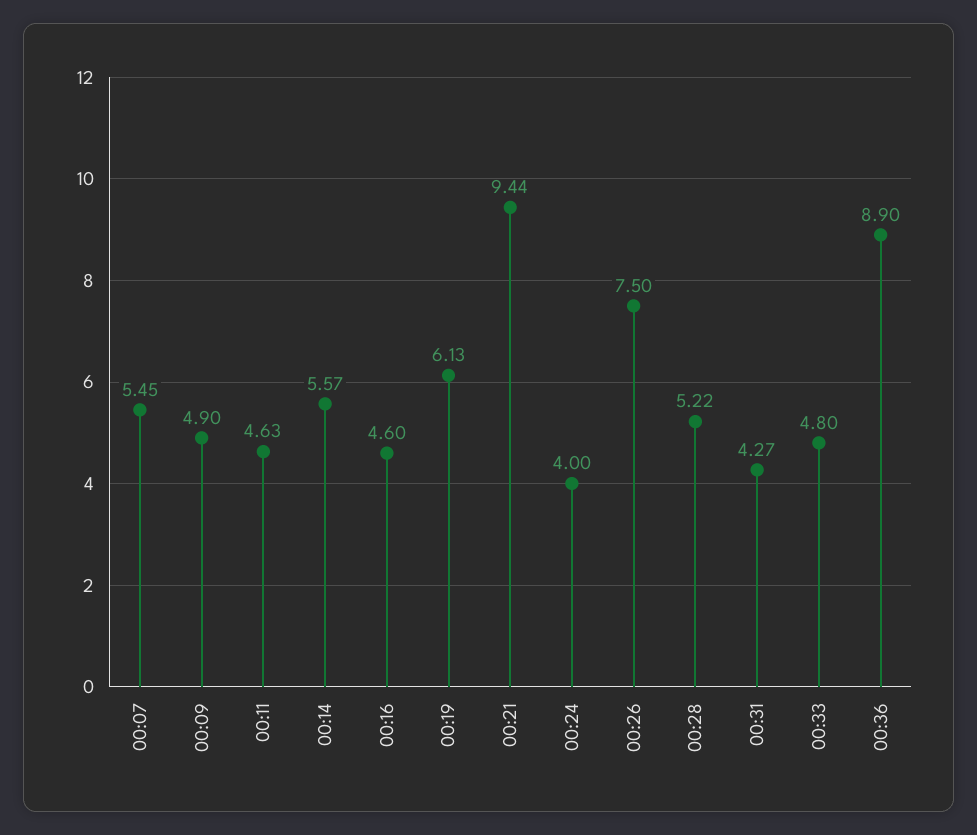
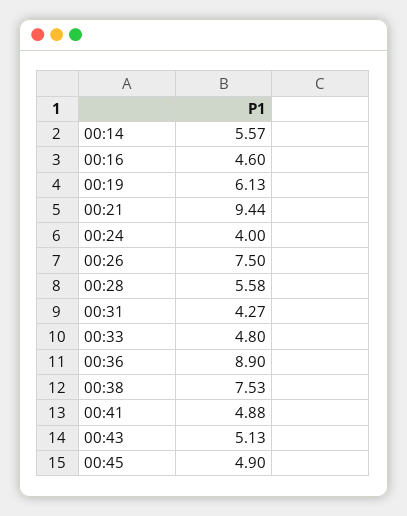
00:07: 5.45 -> none
00:09: 4.9 -> none
00:11: 4.63 -> none
00:28: 5.22 -> 5.58
00:38: none -> 7.53
00:41: none -> 4.88
00:43: none -> 5.13
00:45: none -> 4.9

